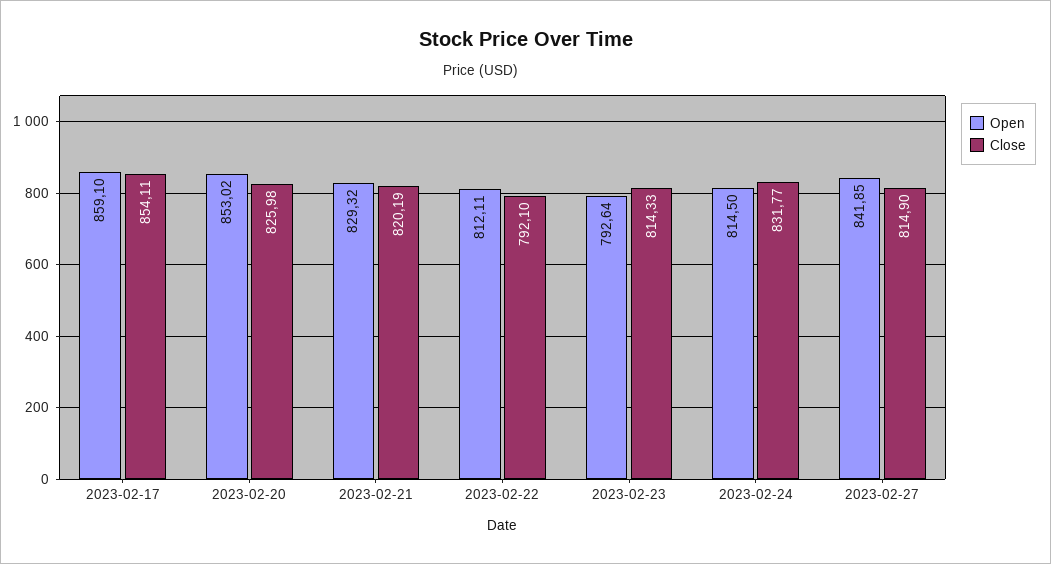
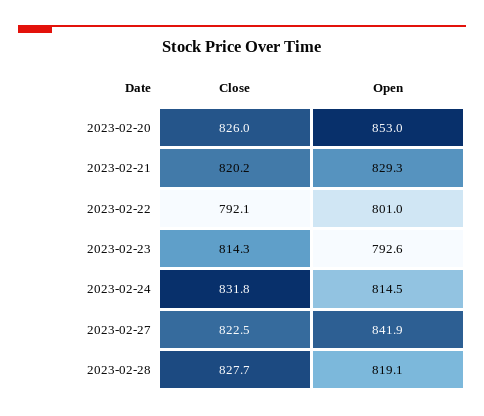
Open, 2023-02-17: 859.1 -> none
Close, 2023-02-17: 854.11 -> none
Open, 2023-02-22: 812.11 -> 801
Close, 2023-02-27: 814.9 -> 822.5
Close, 2023-02-28: none -> 827.7
Open, 2023-02-28: none -> 819.1

